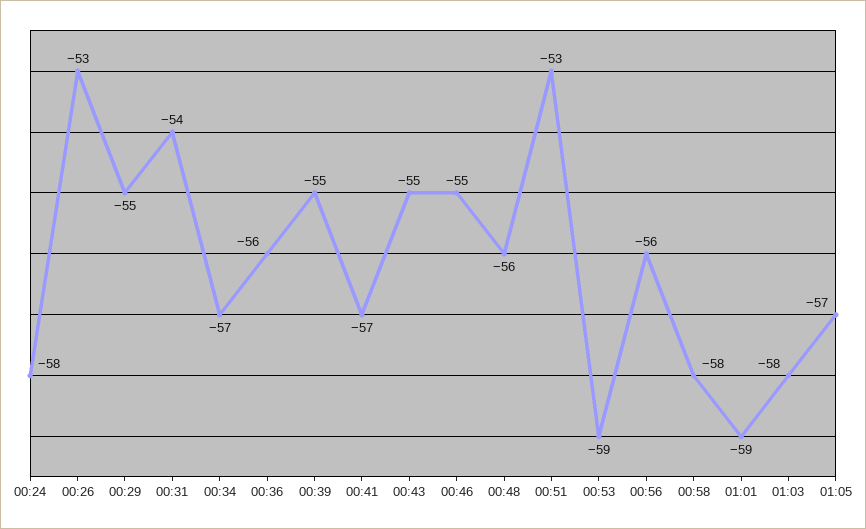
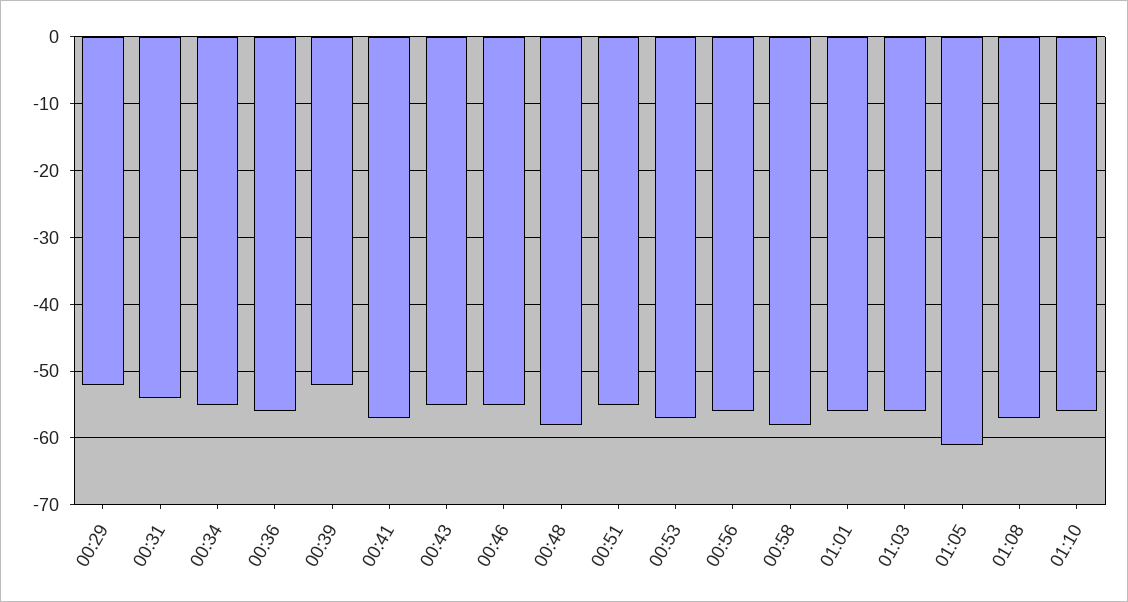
00:24: -58 -> none
00:26: -53 -> none
00:29: -55 -> -52
00:34: -57 -> -55
00:39: -55 -> -52
00:48: -56 -> -58
00:51: -53 -> -55
00:53: -59 -> -57
01:01: -59 -> -56
01:03: -58 -> -56
01:05: -57 -> -61
01:08: none -> -57
01:10: none -> -56

